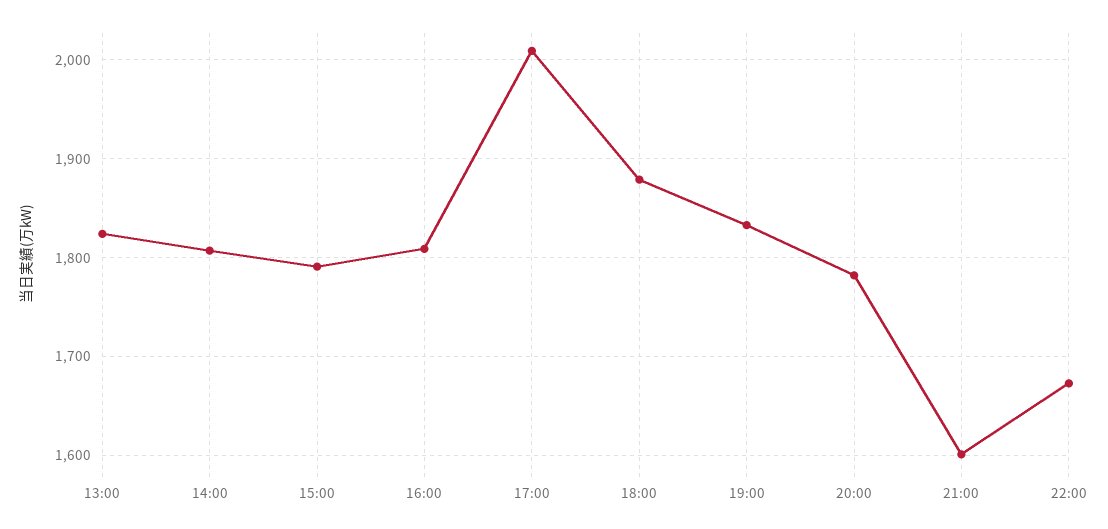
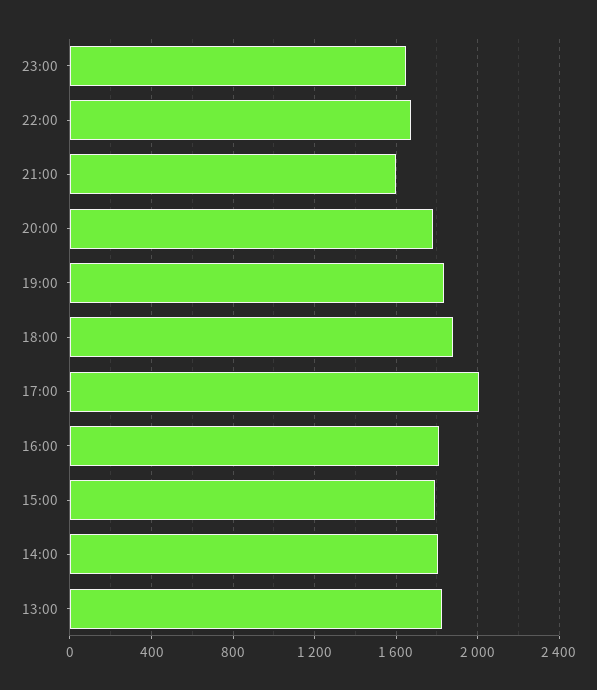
23:00: none -> 1650

